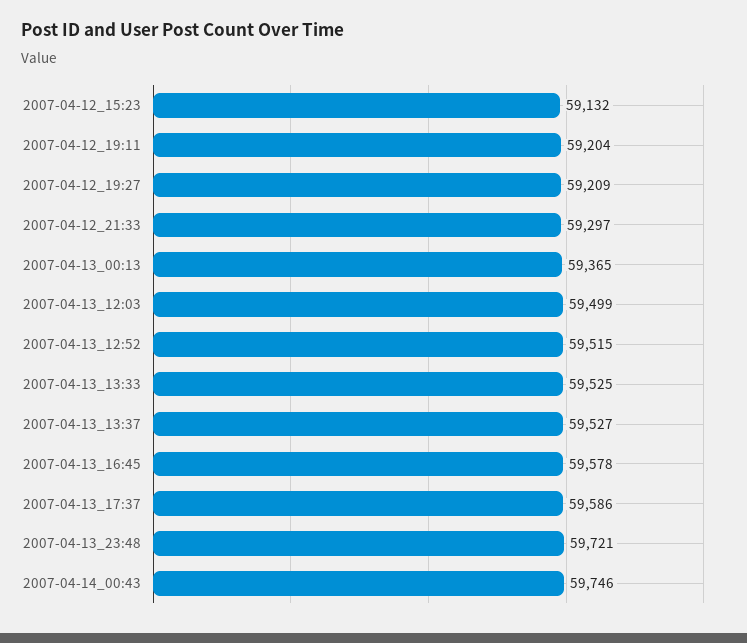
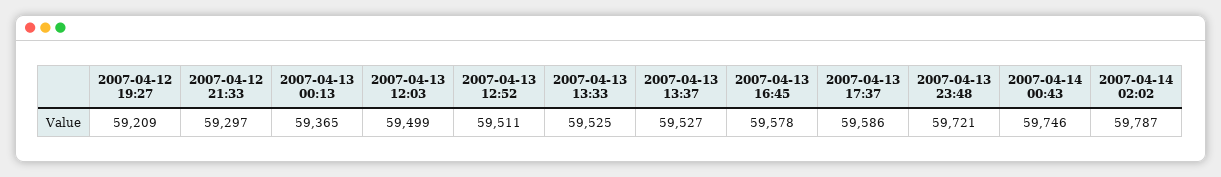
2007-04-12_15:23: 59132 -> none
2007-04-12_19:11: 59204 -> none
2007-04-13_12:52: 59515 -> 59511
2007-04-14 02:02: none -> 59787

